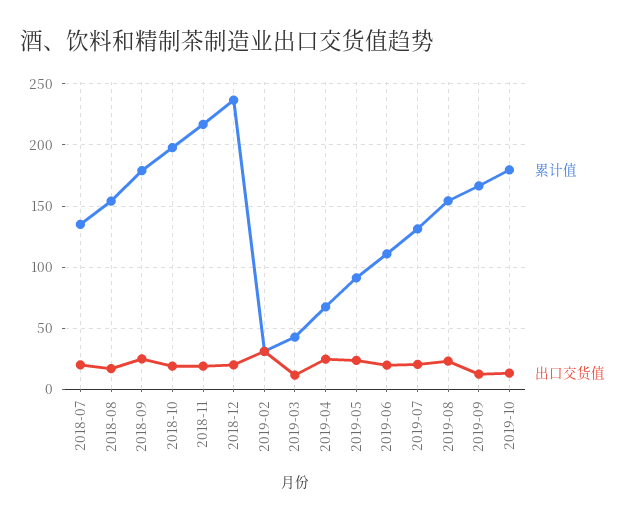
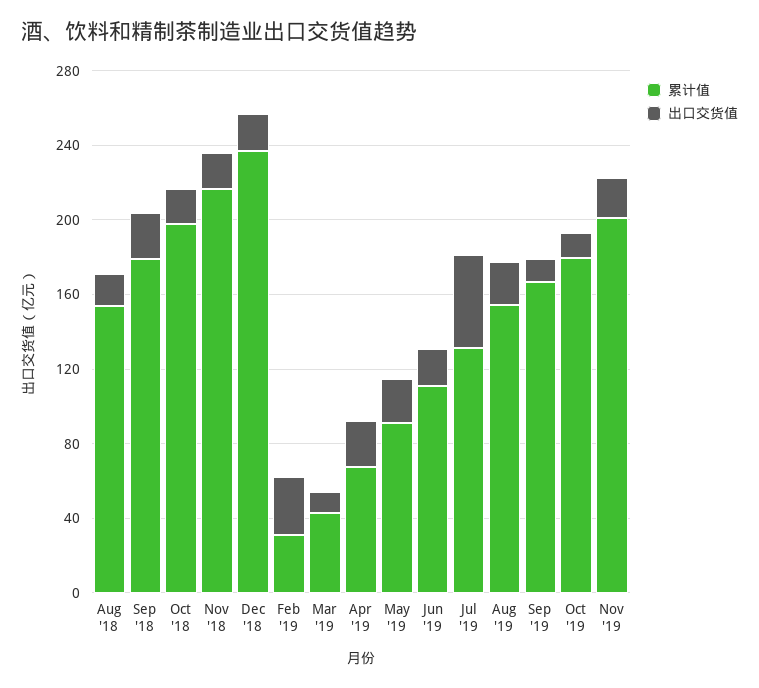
累计值, 2018-07: 135 -> none
出口交货值, 2018-07: 20 -> none
出口交货值, 2019-07: 20 -> 50
累计值, Nov '19: none -> 200
出口交货值, Nov '19: none -> 20

